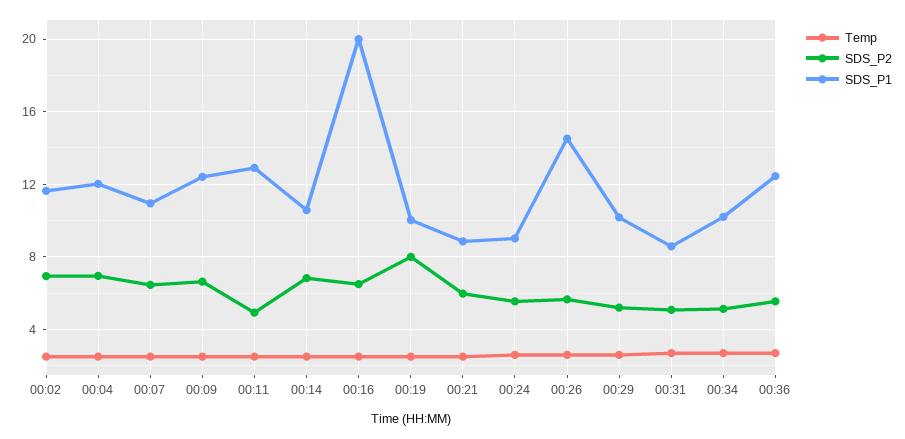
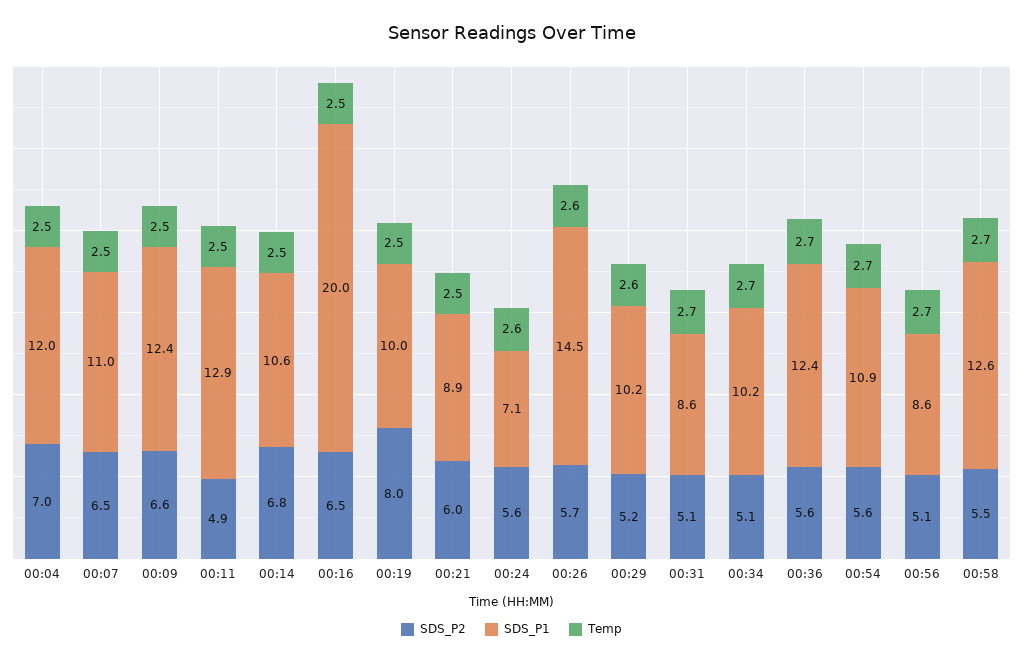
Temp, 00:02: 2.5 -> none
SDS_P2, 00:02: 7 -> none
SDS_P1, 00:02: 11.5 -> none
SDS_P1, 00:24: 9 -> 7.1
SDS_P2, 00:54: none -> 5.6
SDS_P1, 00:54: none -> 10.9
Temp, 00:54: none -> 2.7
SDS_P2, 00:56: none -> 5.1
SDS_P1, 00:56: none -> 8.6
Temp, 00:56: none -> 2.7
SDS_P2, 00:58: none -> 5.5
SDS_P1, 00:58: none -> 12.6
Temp, 00:58: none -> 2.7

